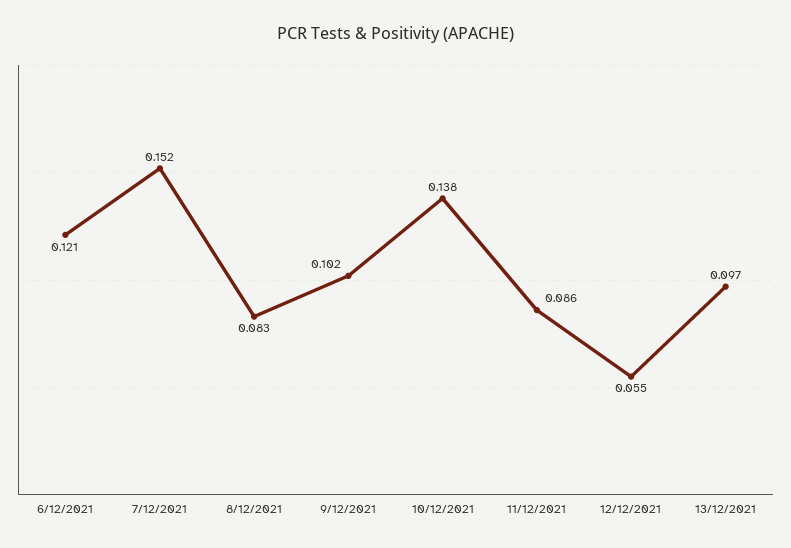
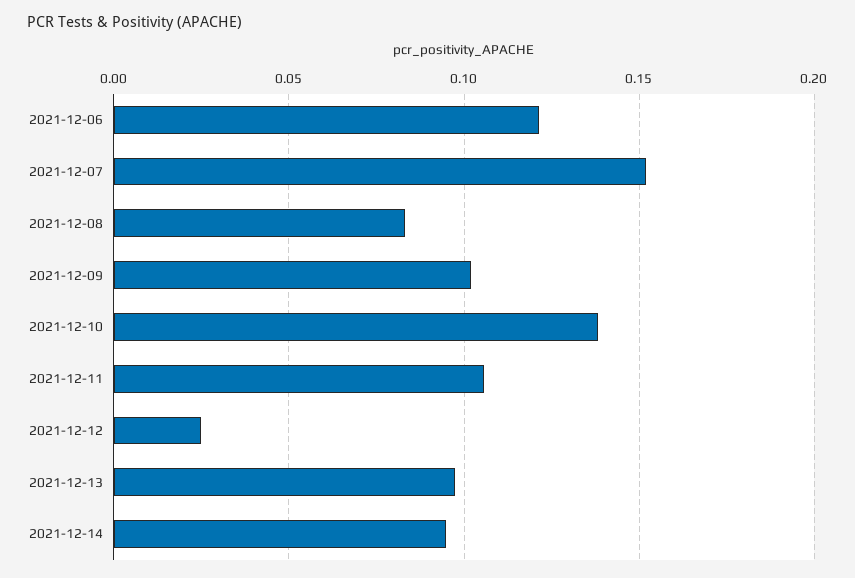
11/12/2021: 0.086 -> 0.105
12/12/2021: 0.055 -> 0.025
2021-12-14: none -> 0.095

